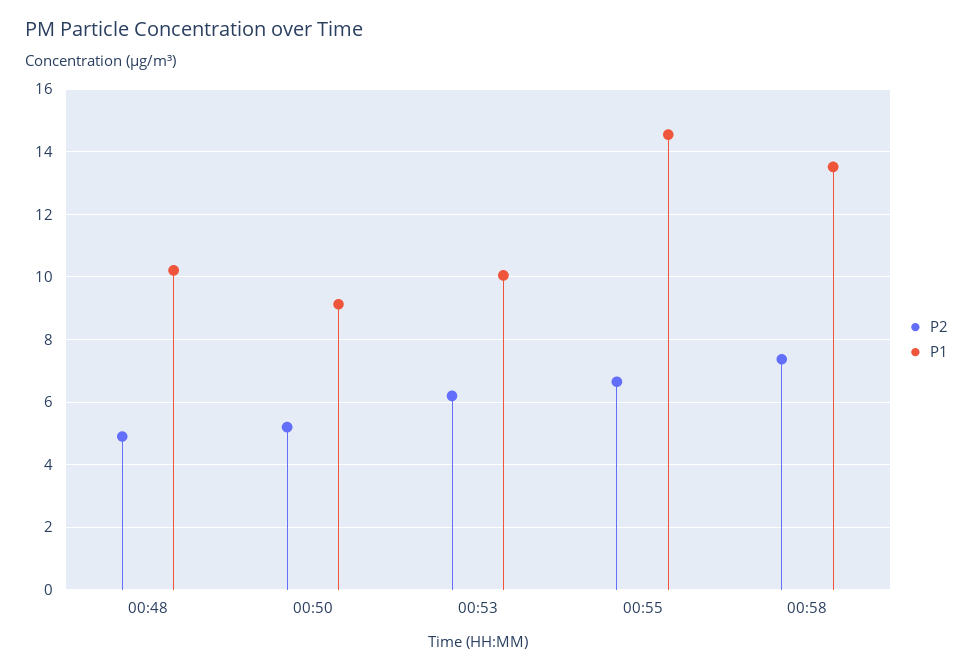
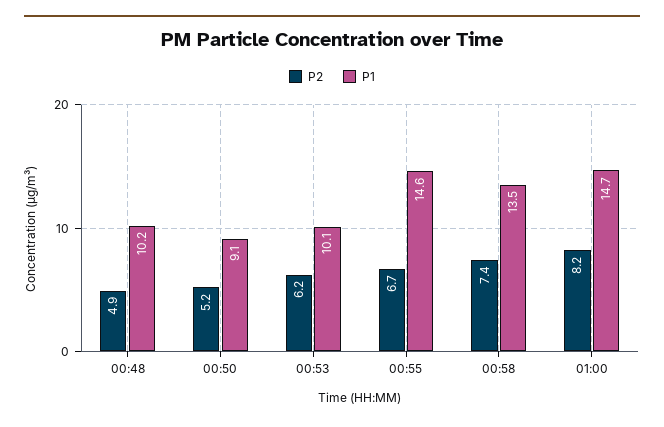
P2, 01:00: none -> 8.2
P1, 01:00: none -> 14.7

